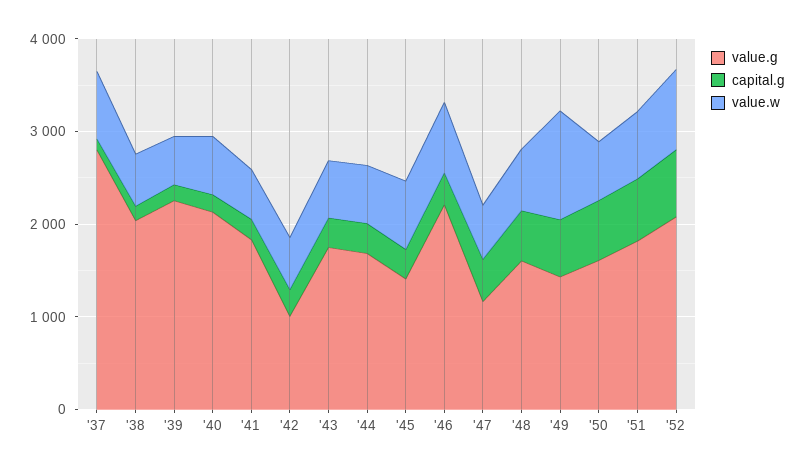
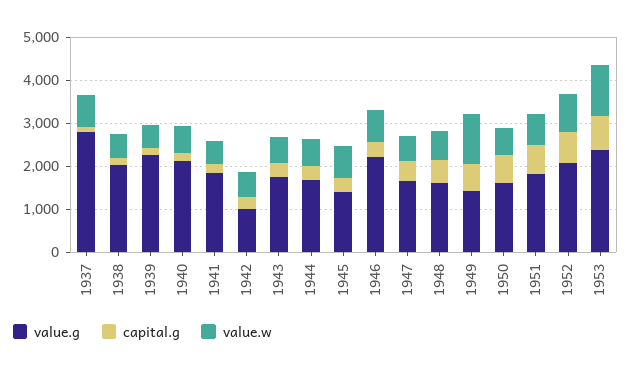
value.g, '47: 1200 -> 1600
value.g, 1953: none -> 2400
capital.g, 1953: none -> 800
value.w, 1953: none -> 1200

